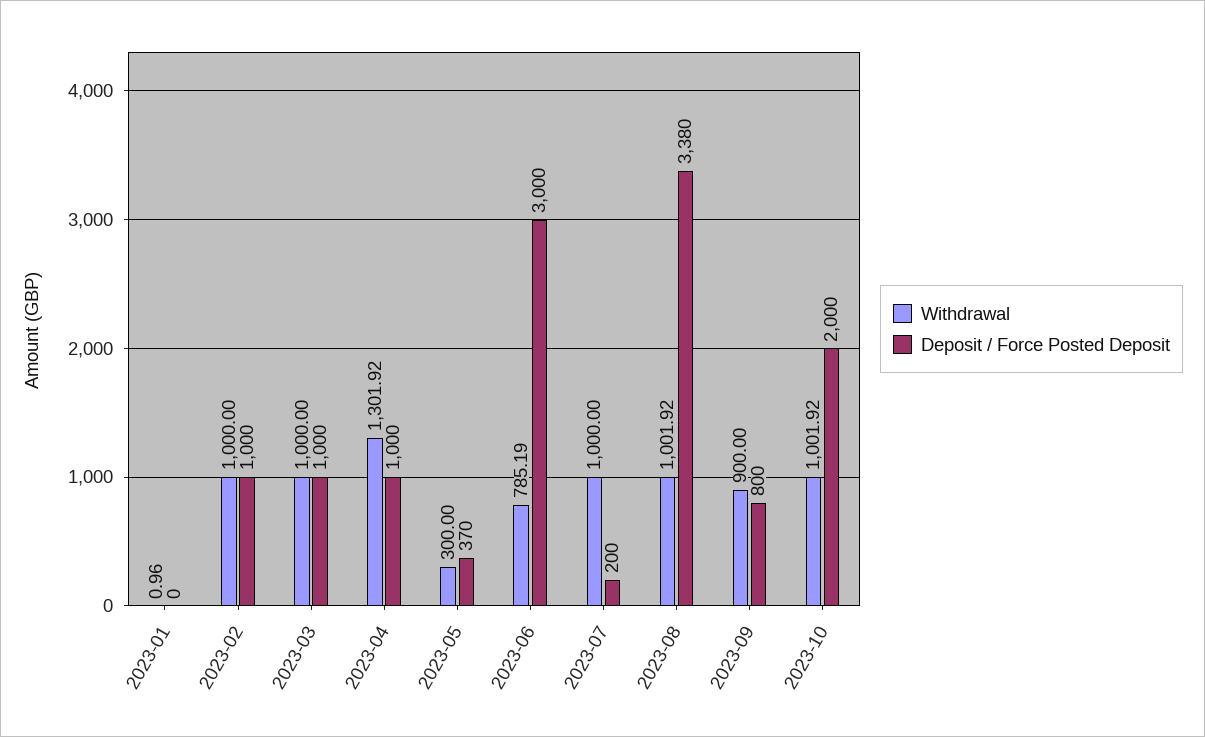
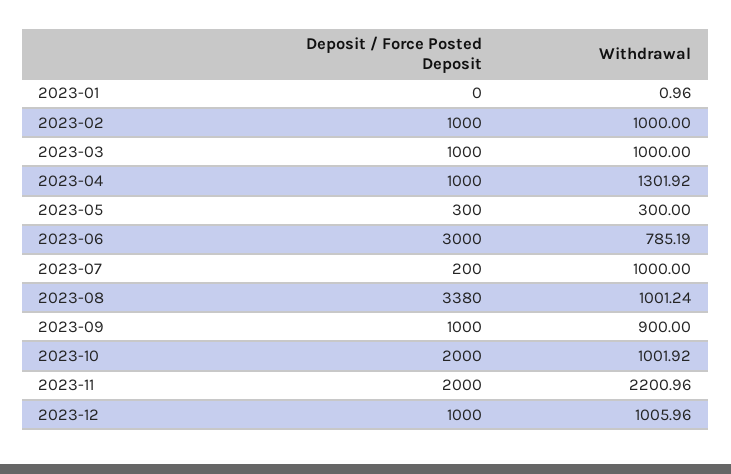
Deposit / Force Posted Deposit, 2023-05: 370 -> 300
Withdrawal, 2023-08: 1001.92 -> 1001.24
Deposit / Force Posted Deposit, 2023-09: 800 -> 1000
Deposit / Force Posted Deposit, 2023-11: none -> 2000
Withdrawal, 2023-11: none -> 2200.96
Deposit / Force Posted Deposit, 2023-12: none -> 1000
Withdrawal, 2023-12: none -> 1005.96

